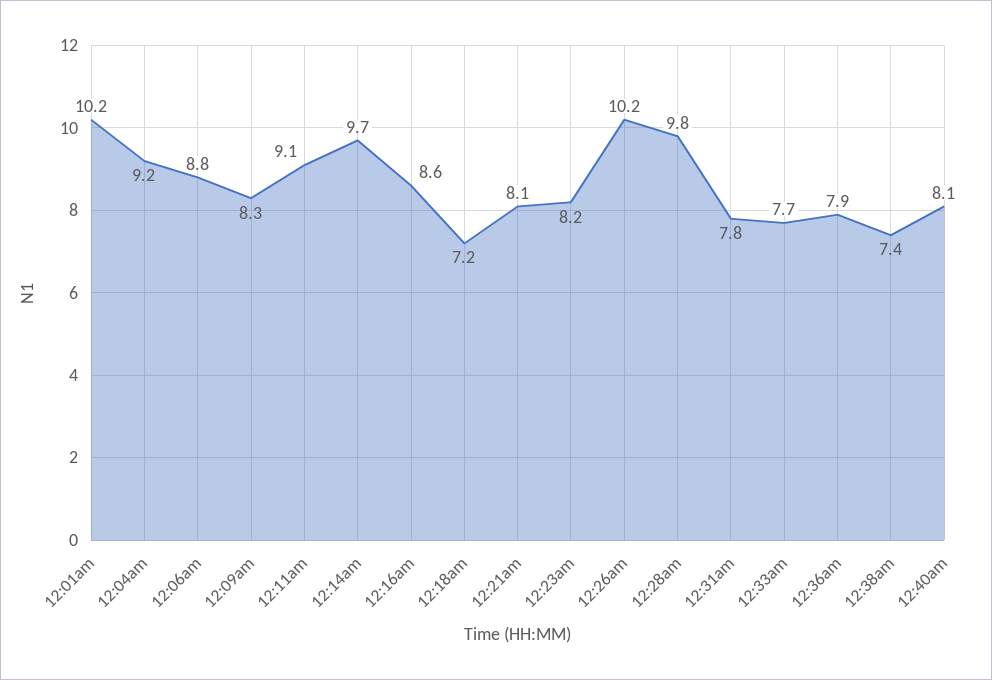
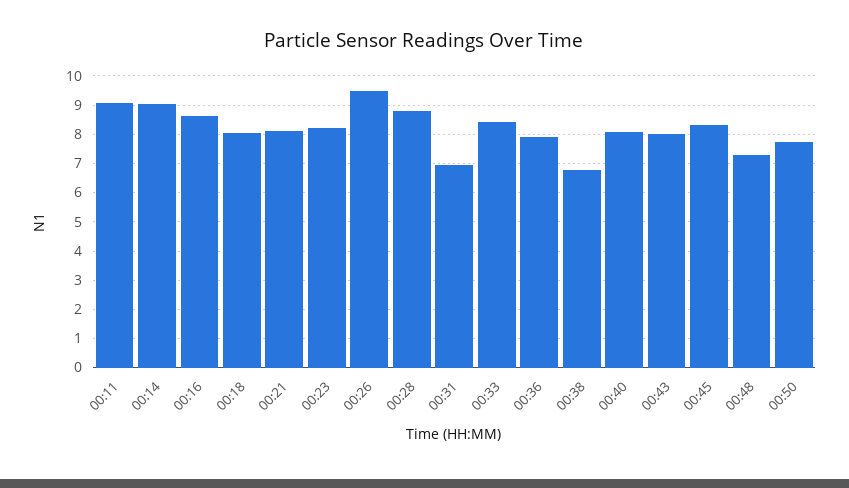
12:01am: 10.2 -> none
12:04am: 9.2 -> none
12:06am: 8.8 -> none
12:09am: 8.3 -> none
12:14am: 9.7 -> 9
12:18am: 7.2 -> 8
12:26am: 10.2 -> 9.5
12:28am: 9.8 -> 8.75
12:31am: 7.8 -> 7
12:33am: 7.7 -> 8.5
12:38am: 7.4 -> 6.75
00:43: none -> 8
00:45: none -> 8.25
00:48: none -> 7.25
00:50: none -> 7.75

